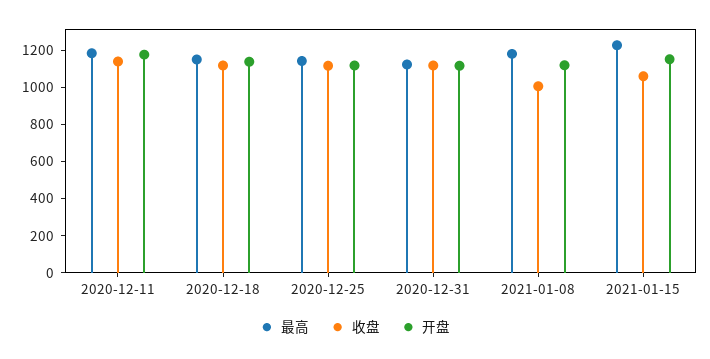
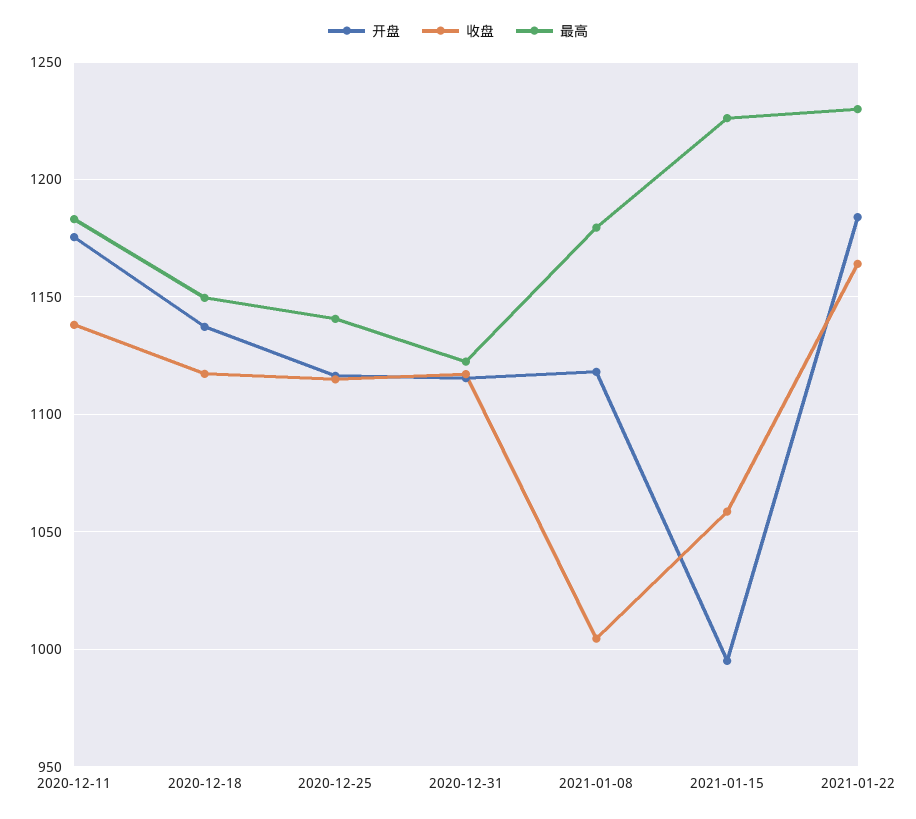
开盘, 2021-01-15: 1150 -> 995
开盘, 2021-01-22: none -> 1185
收盘, 2021-01-22: none -> 1165
最高, 2021-01-22: none -> 1230

